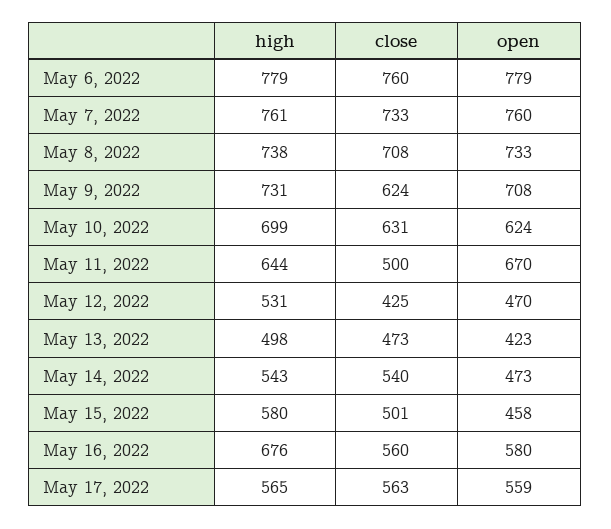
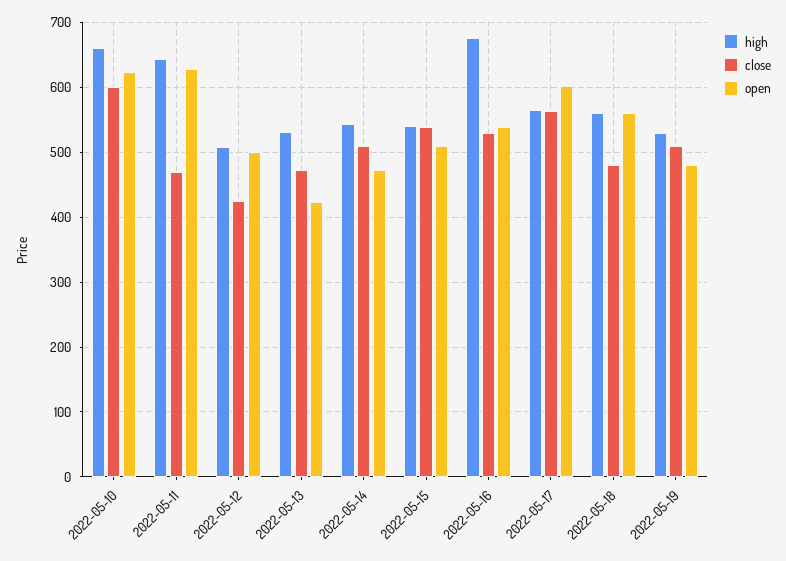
high, May 6, 2022: 779 -> none
close, May 6, 2022: 760 -> none
open, May 6, 2022: 779 -> none
high, May 7, 2022: 761 -> none
close, May 7, 2022: 733 -> none
open, May 7, 2022: 760 -> none
high, May 8, 2022: 738 -> none
close, May 8, 2022: 708 -> none
open, May 8, 2022: 733 -> none
high, May 9, 2022: 731 -> none
close, May 9, 2022: 624 -> none
open, May 9, 2022: 708 -> none
high, May 10, 2022: 699 -> 660
close, May 10, 2022: 631 -> 600
close, May 11, 2022: 500 -> 470
open, May 11, 2022: 670 -> 630
high, May 12, 2022: 531 -> 510
open, May 12, 2022: 470 -> 500
high, May 13, 2022: 498 -> 530
close, May 14, 2022: 540 -> 510
high, May 15, 2022: 580 -> 540
close, May 15, 2022: 501 -> 540
open, May 15, 2022: 458 -> 510
close, May 16, 2022: 560 -> 530
open, May 16, 2022: 580 -> 540
open, May 17, 2022: 559 -> 600
high, 2022-05-18: none -> 560
close, 2022-05-18: none -> 480
open, 2022-05-18: none -> 560
high, 2022-05-19: none -> 530
close, 2022-05-19: none -> 510
open, 2022-05-19: none -> 480

